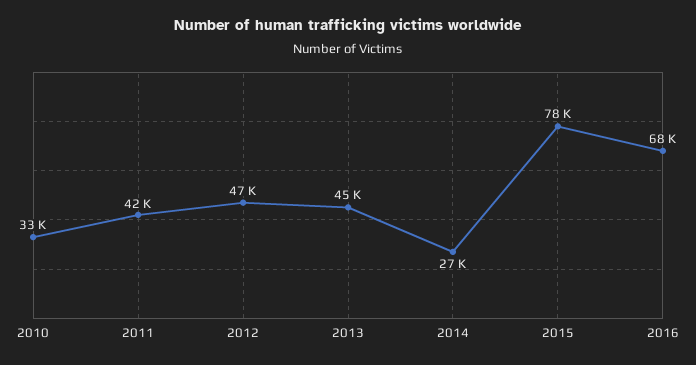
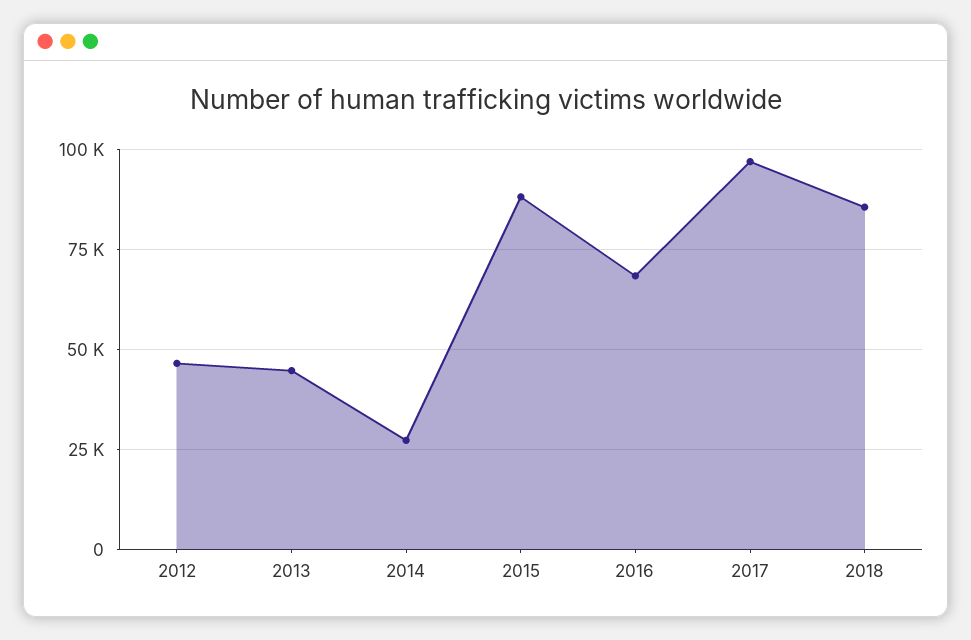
2010: 33000 -> none
2011: 42000 -> none
2015: 78000 -> 87500
2017: none -> 97500
2018: none -> 85000

